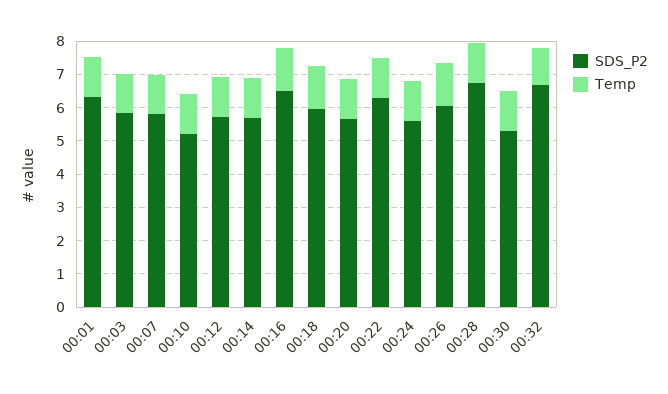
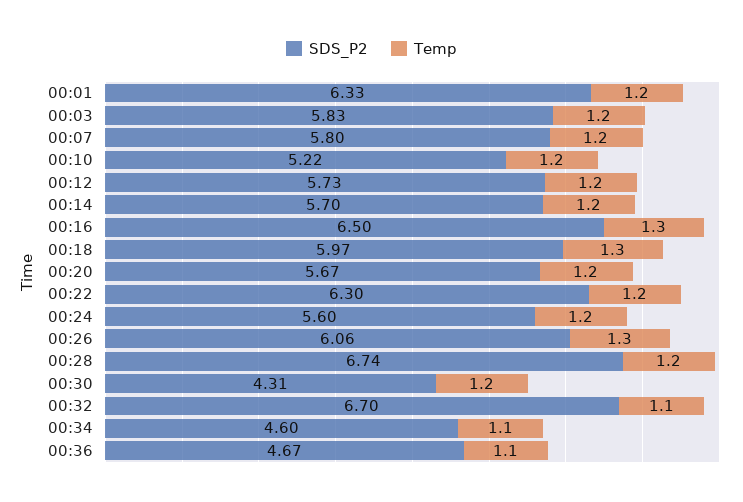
SDS_P2, 00:30: 5.25 -> 4.31
SDS_P2, 00:34: none -> 4.6
Temp, 00:34: none -> 1.1
SDS_P2, 00:36: none -> 4.67
Temp, 00:36: none -> 1.1

